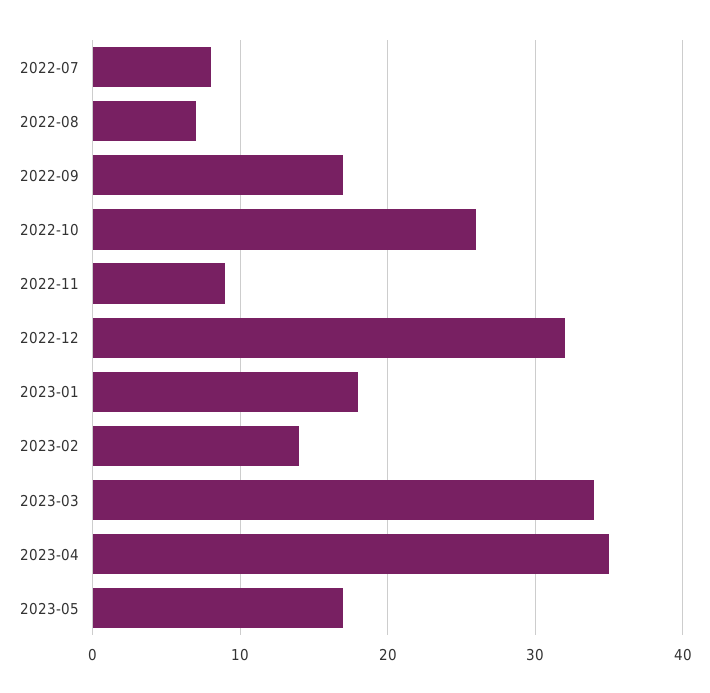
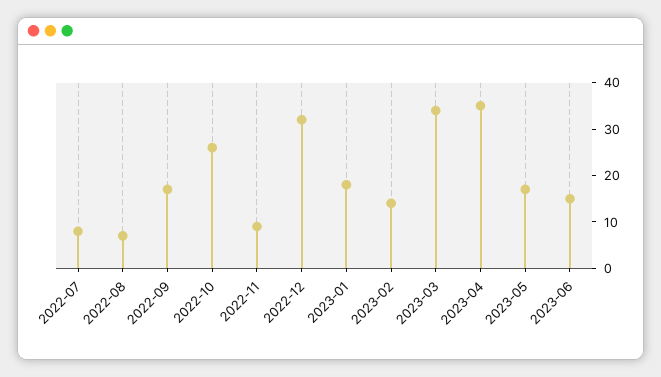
2023-06: none -> 15

